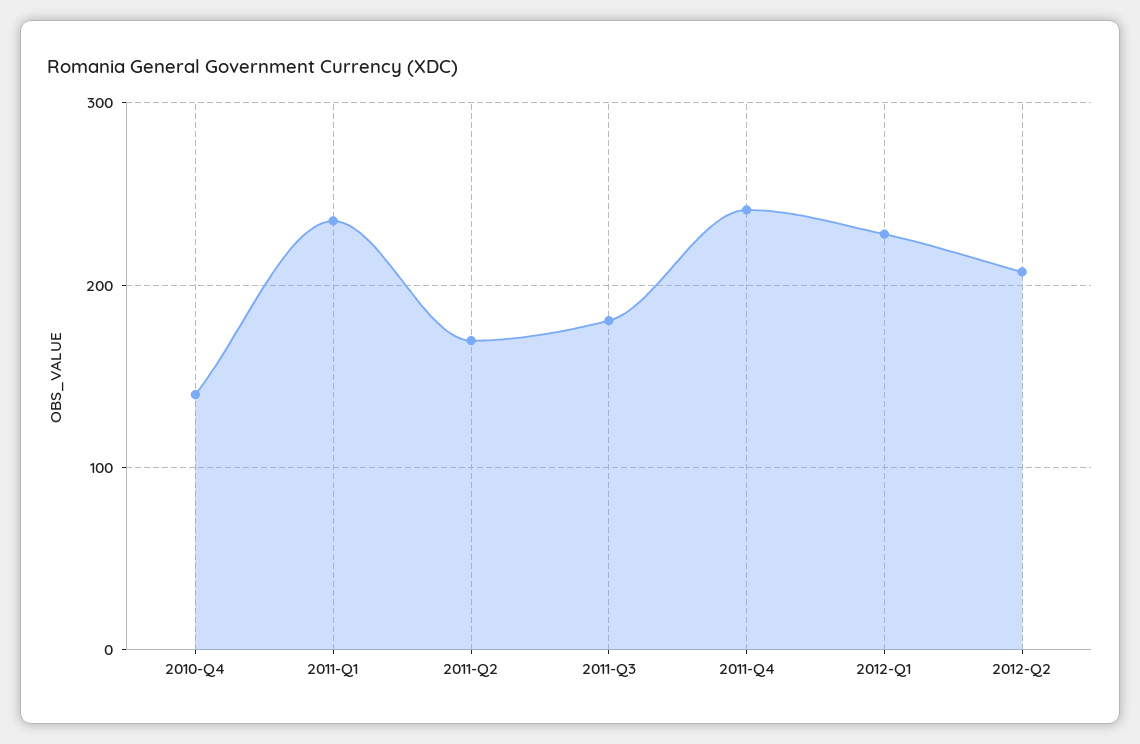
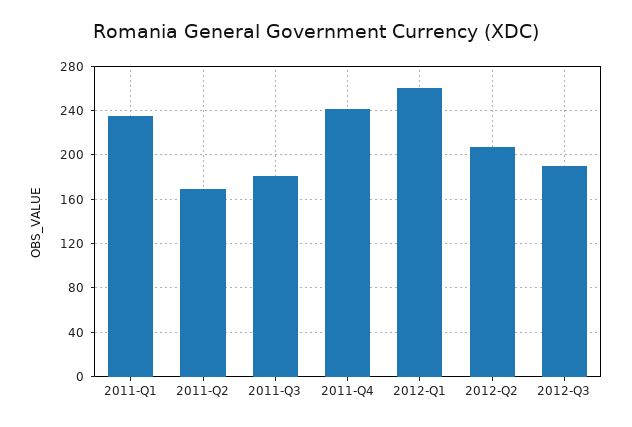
2010-Q4: 140 -> none
2012-Q1: 230 -> 260
2012-Q3: none -> 190

